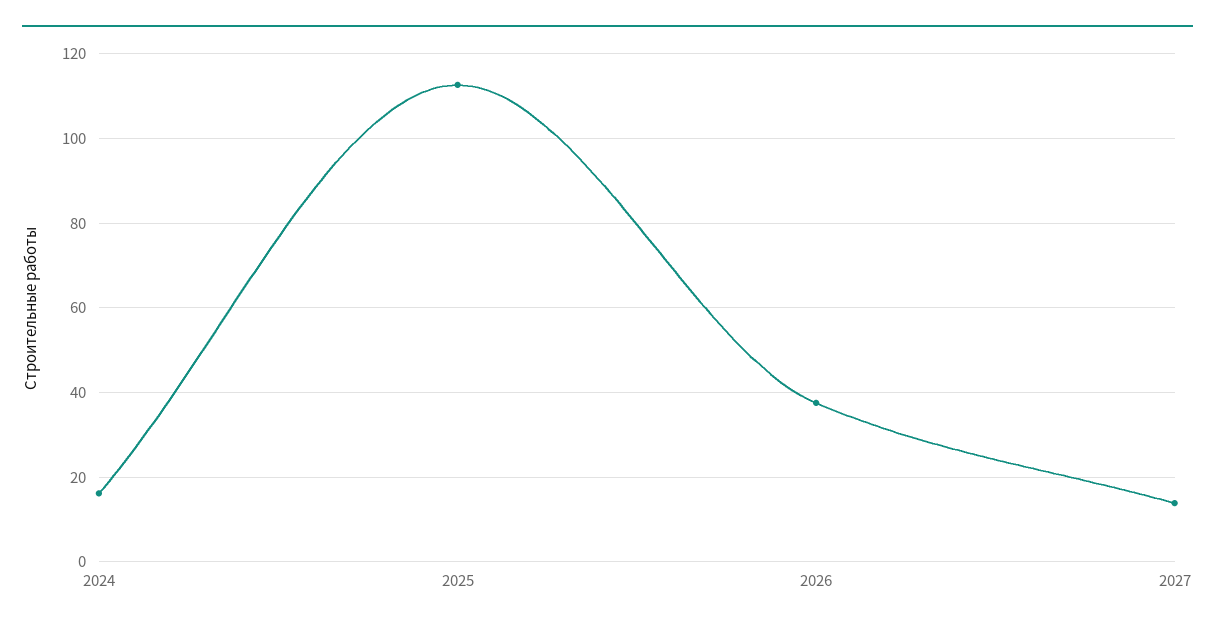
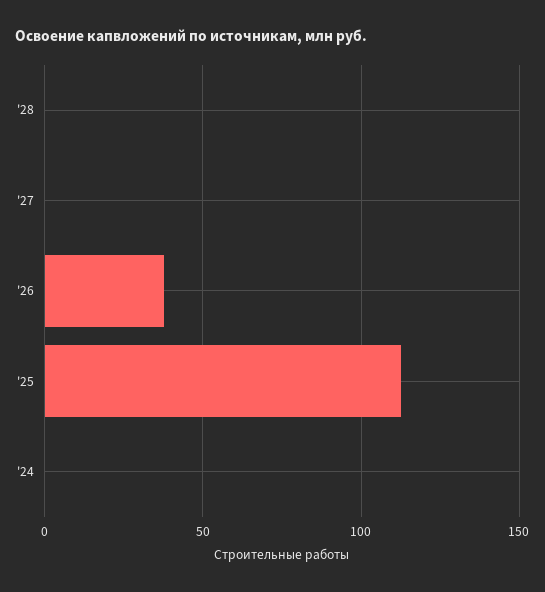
2024: 16 -> 0
2027: 14 -> 0
'28: none -> 0

